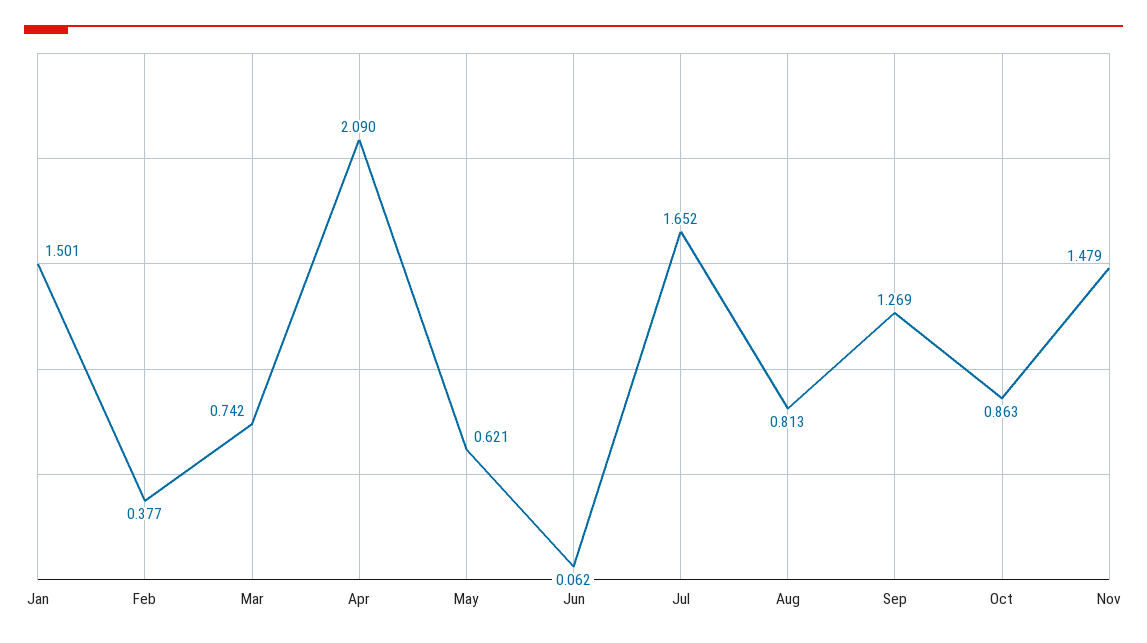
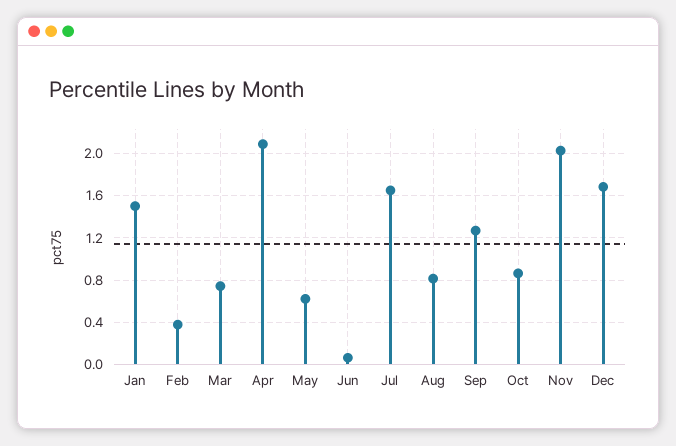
Nov: 1.479 -> 2
Dec: none -> 1.7

